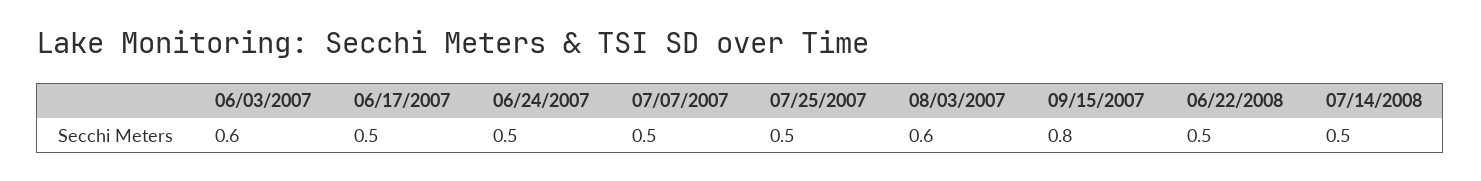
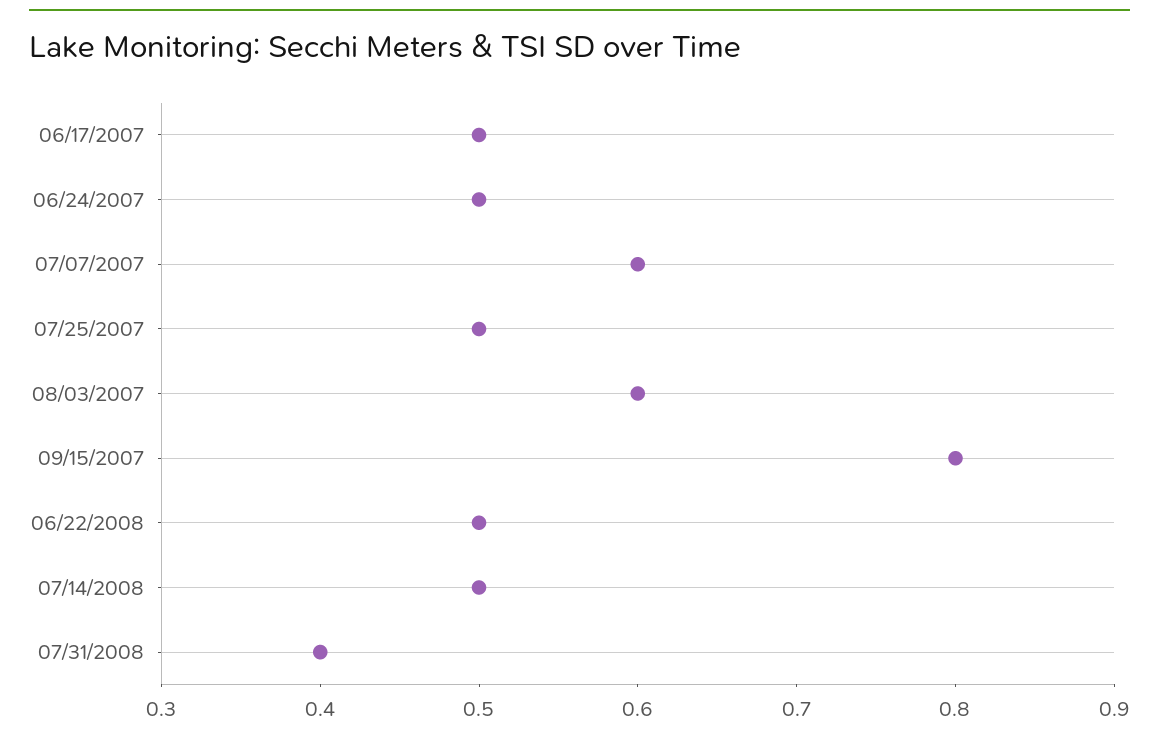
06/03/2007: 0.6 -> none
07/07/2007: 0.5 -> 0.6
07/31/2008: none -> 0.4

